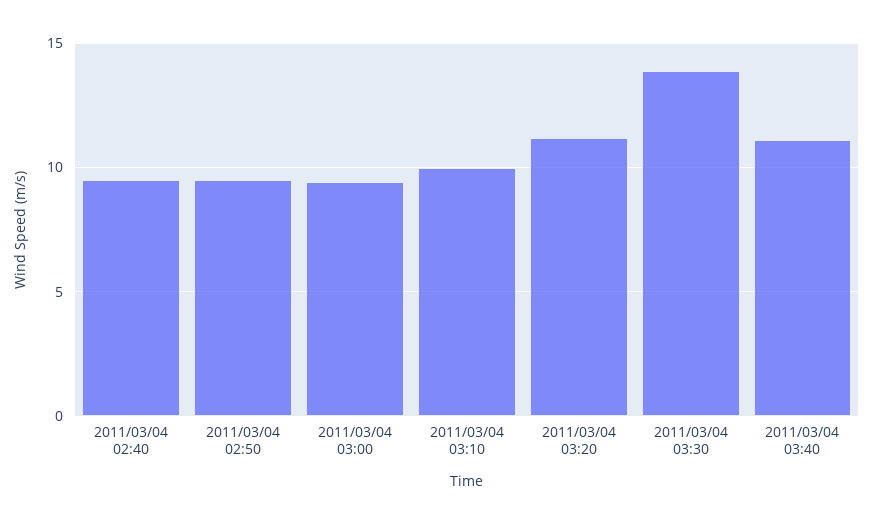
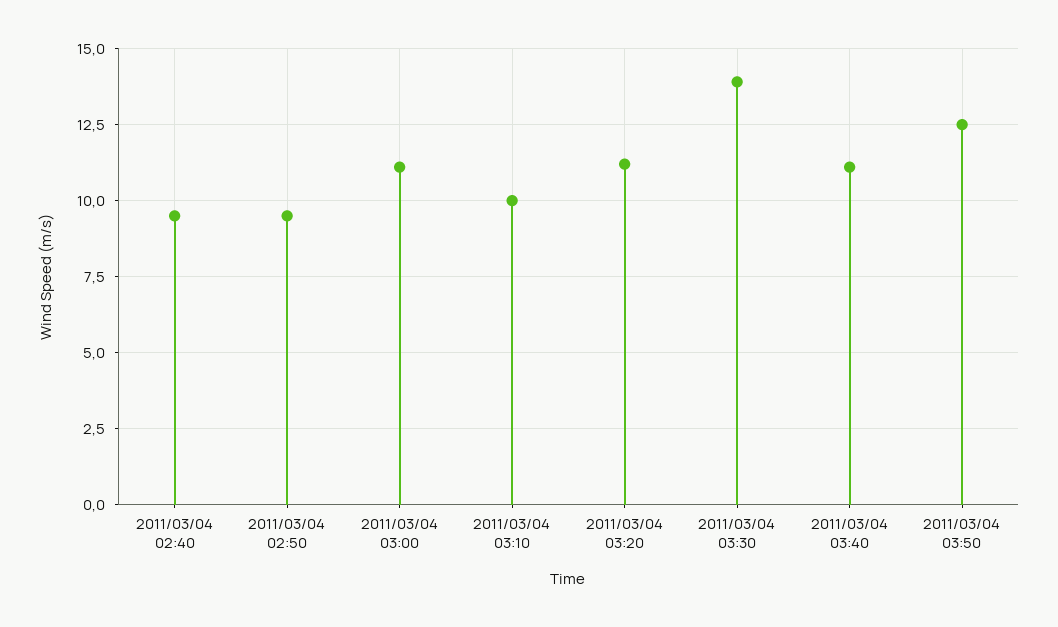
2011/03/04 03:00: 9.5 -> 11
2011/03/04 03:50: none -> 12.5

